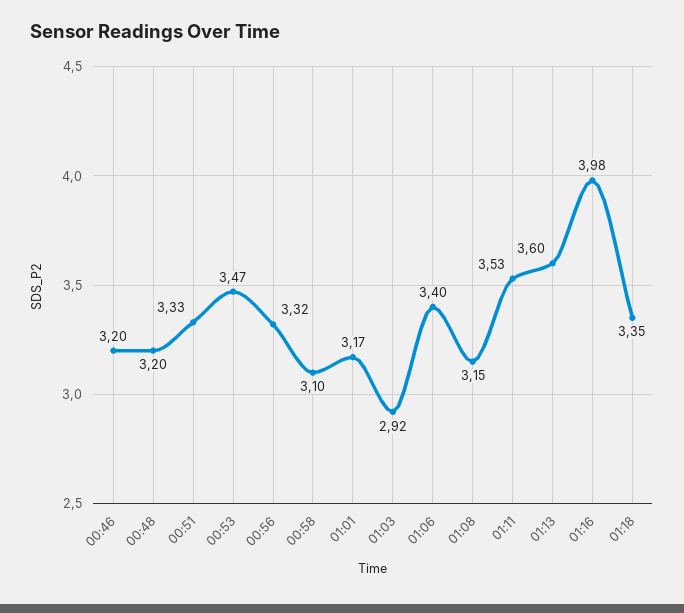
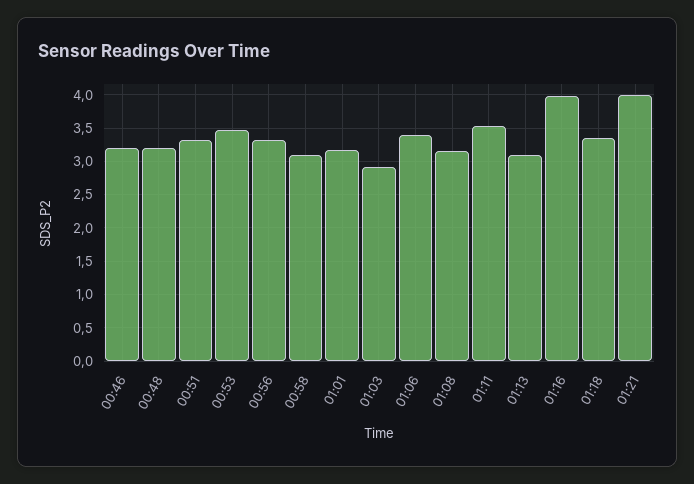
01:13: 3.6 -> 3.1
01:21: none -> 4

